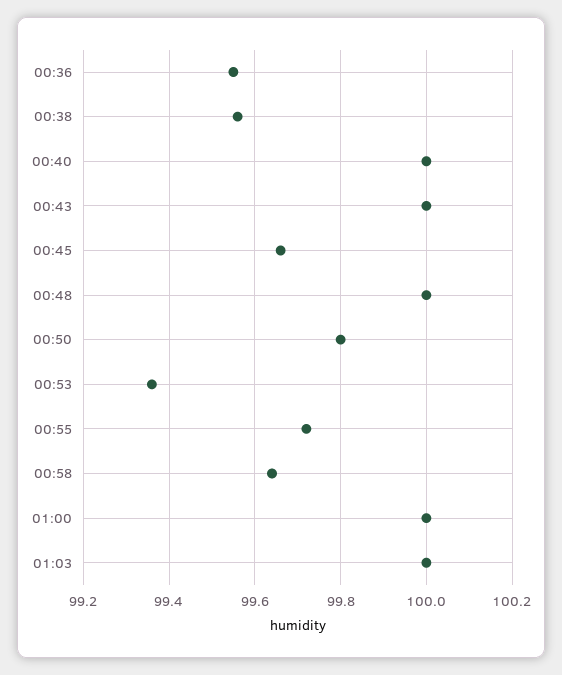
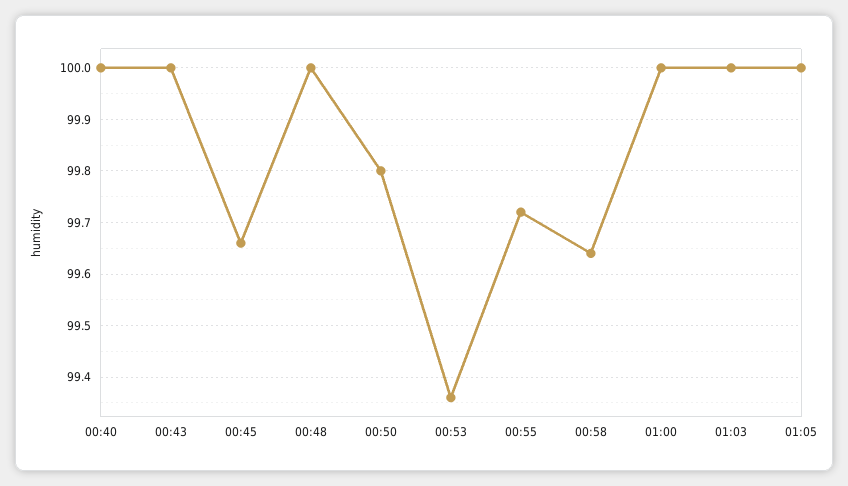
00:36: 99.55 -> none
00:38: 99.55 -> none
01:05: none -> 100

